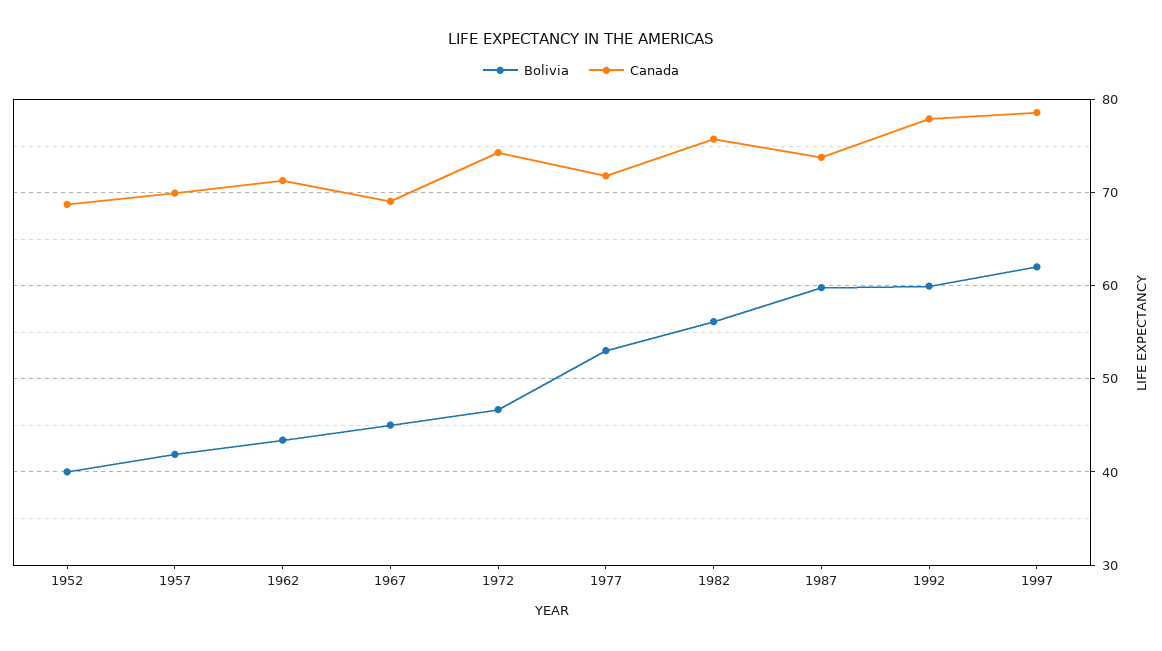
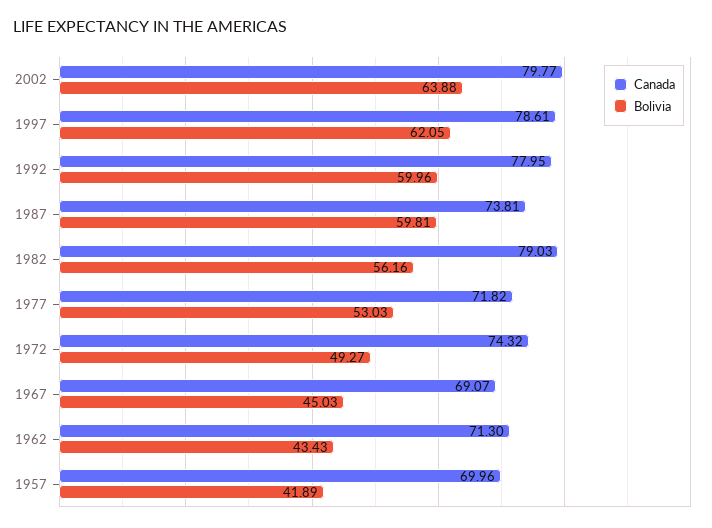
Bolivia, 1952: 40 -> none
Canada, 1952: 69 -> none
Bolivia, 1972: 47 -> 49.27
Canada, 1982: 76 -> 79.03
Canada, 2002: none -> 79.77
Bolivia, 2002: none -> 63.88

